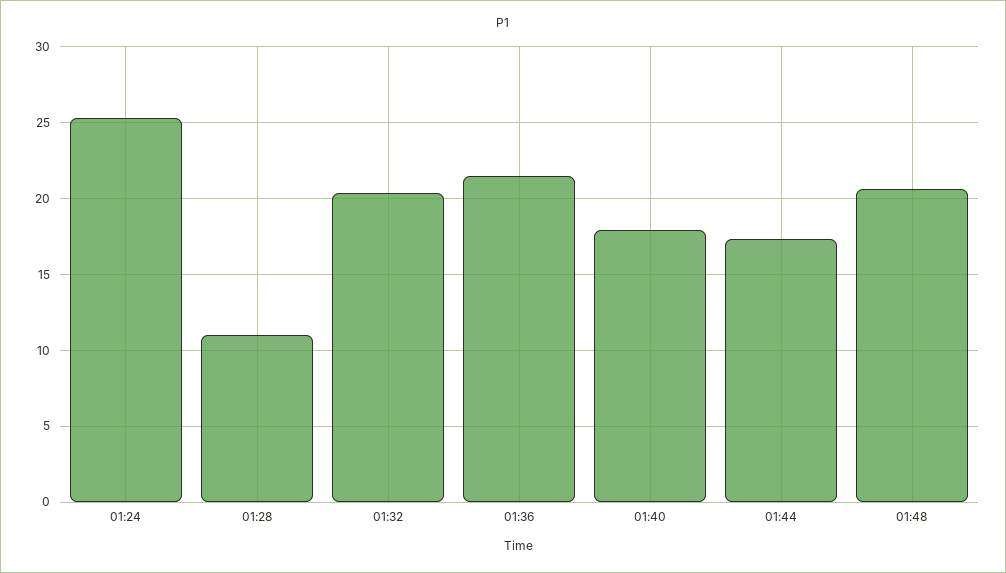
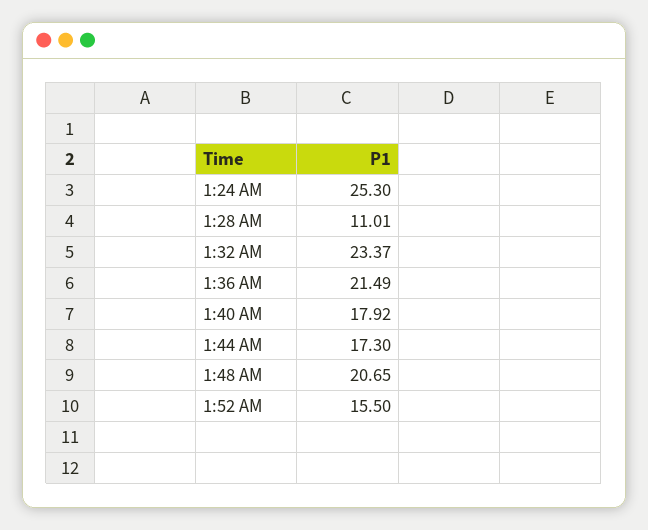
01:32: 20.5 -> 23.37
1:52 AM: none -> 15.5

